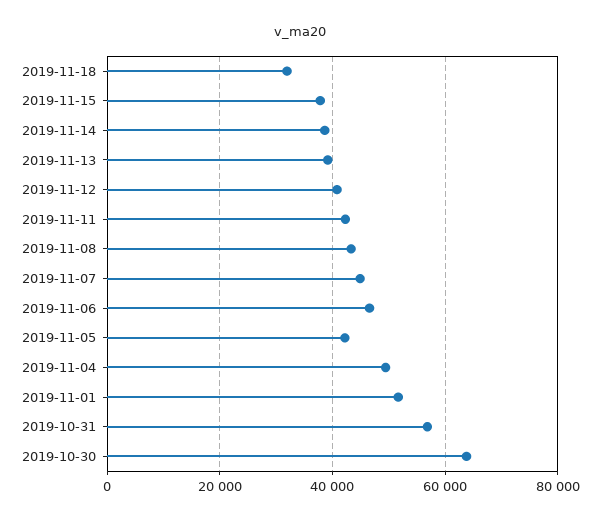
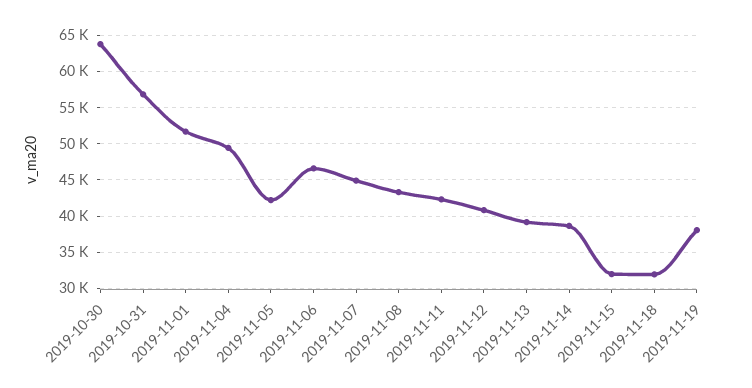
2019-11-15: 38000 -> 32000
2019-11-19: none -> 38000

